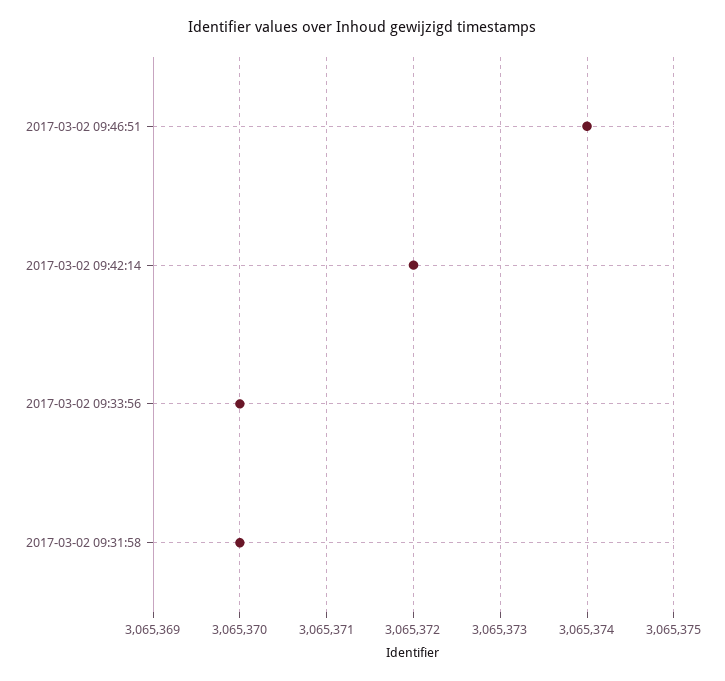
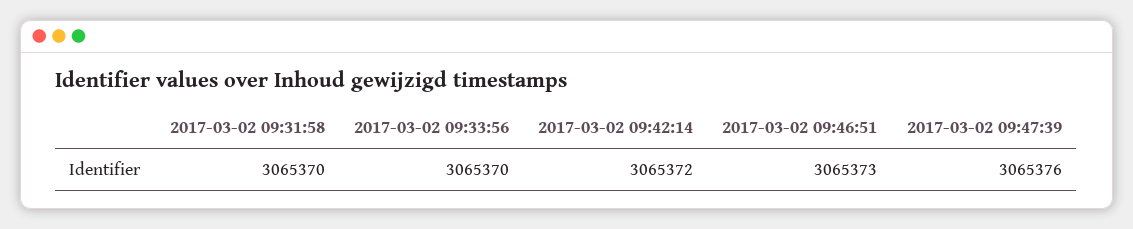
2017-03-02 09:46:51: 3065374 -> 3065373
2017-03-02 09:47:39: none -> 3065376

